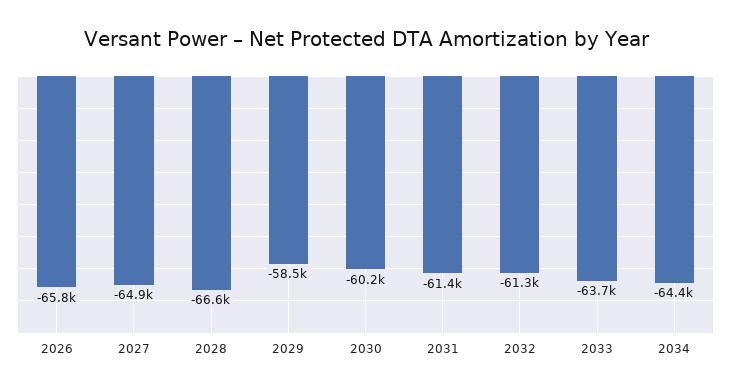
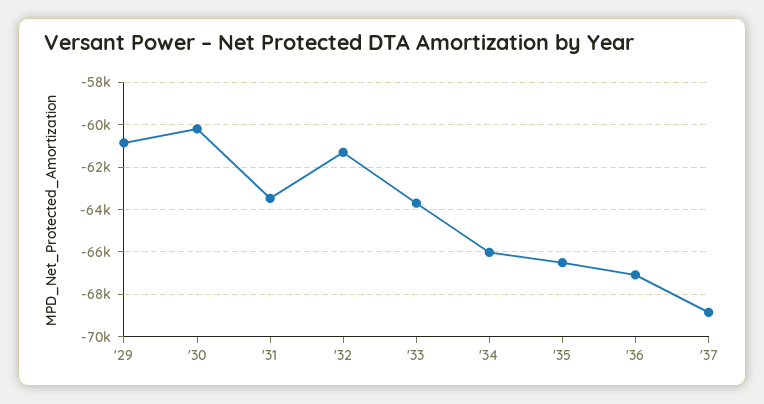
2026: -65800 -> none
2027: -64900 -> none
2028: -66600 -> none
2029: -58500 -> -61000
2031: -61400 -> -63500
2034: -64400 -> -66000
'35: none -> -66500
'36: none -> -67000
'37: none -> -69000

